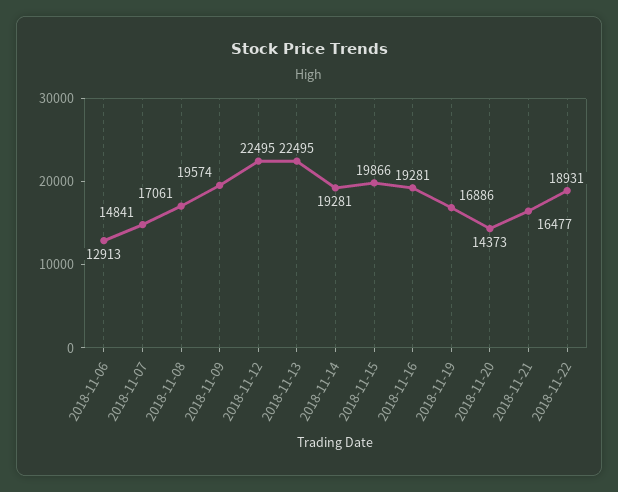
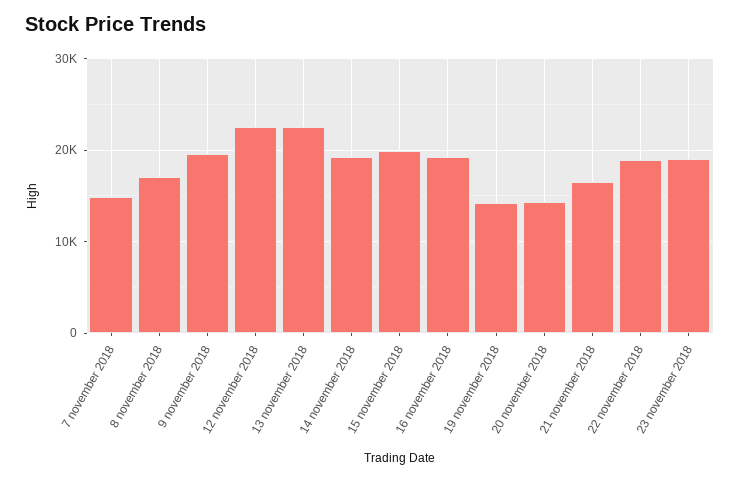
2018-11-06: 12913 -> none
2018-11-19: 16886 -> 14000
23 november 2018: none -> 19000

